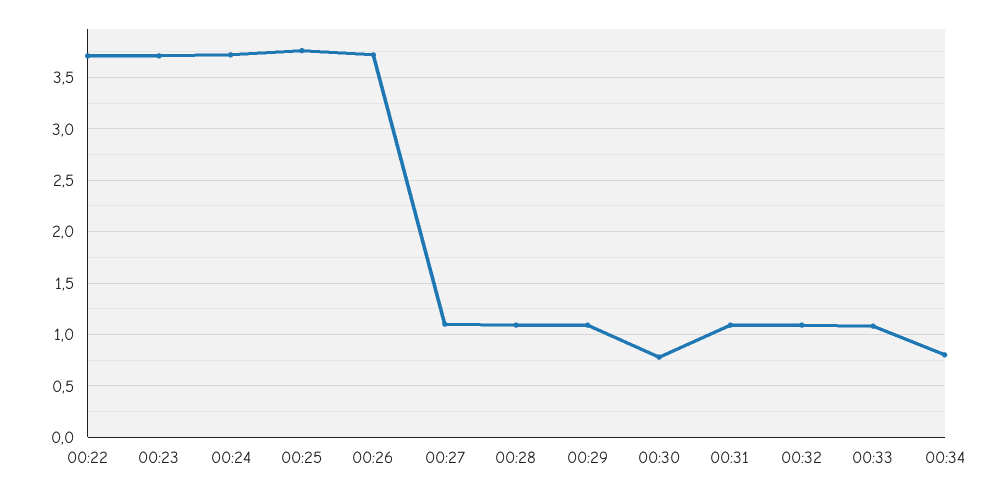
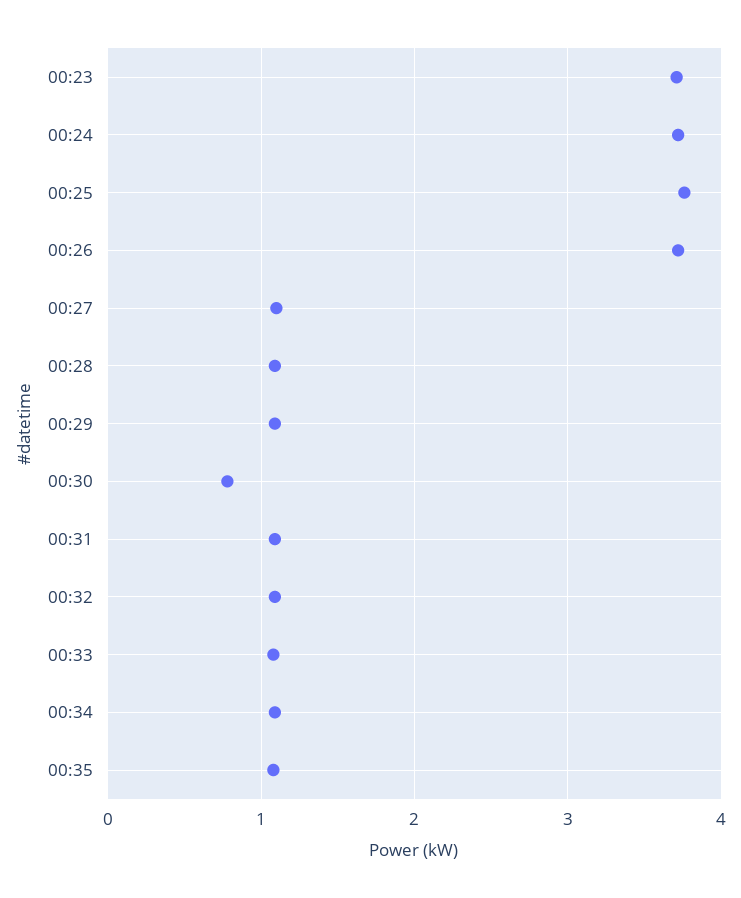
00:22: 3.7 -> none
00:34: 0.8 -> 1.1
00:35: none -> 1.1

